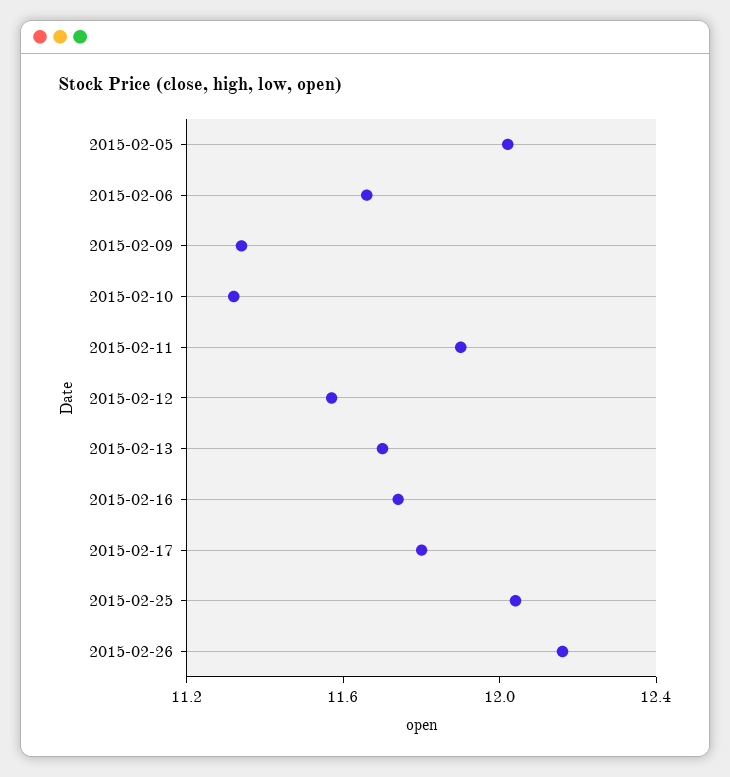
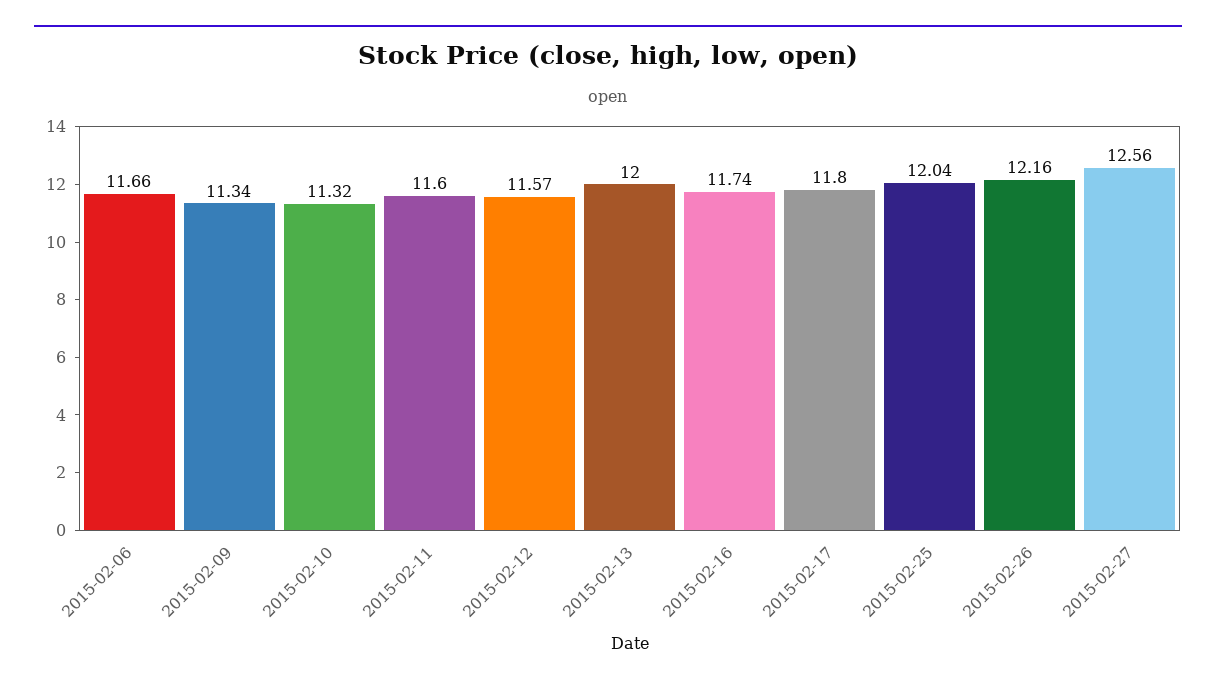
2015-02-05: 12 -> none
2015-02-11: 11.9 -> 11.6
2015-02-13: 11.7 -> 12
2015-02-27: none -> 12.56

